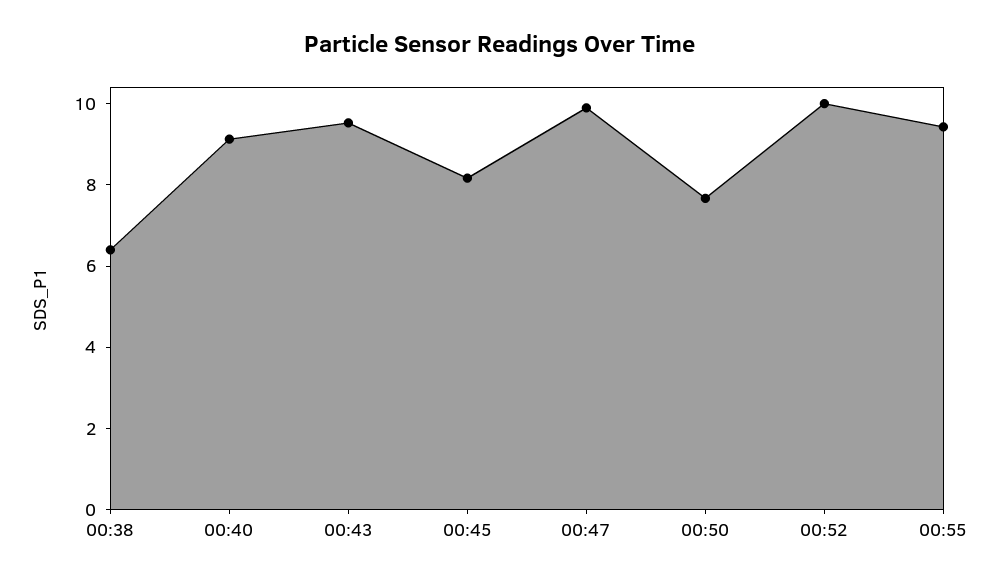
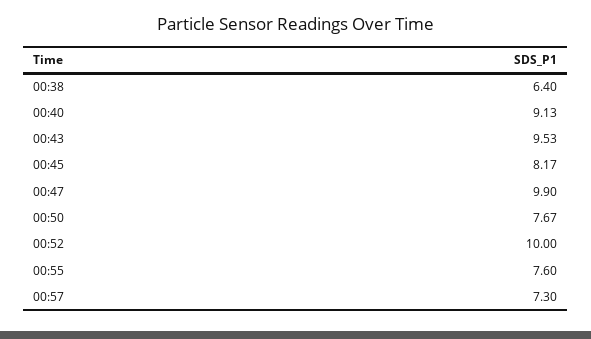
00:55: 9.5 -> 7.6
00:57: none -> 7.3

